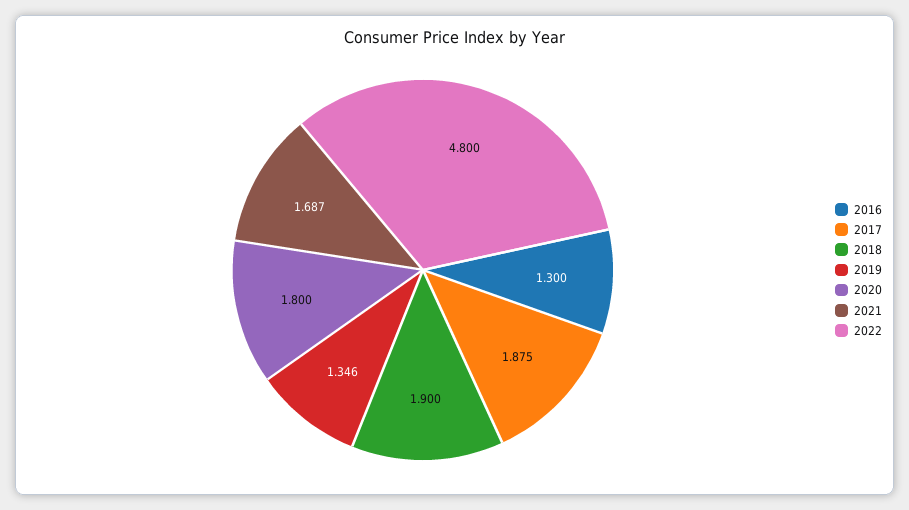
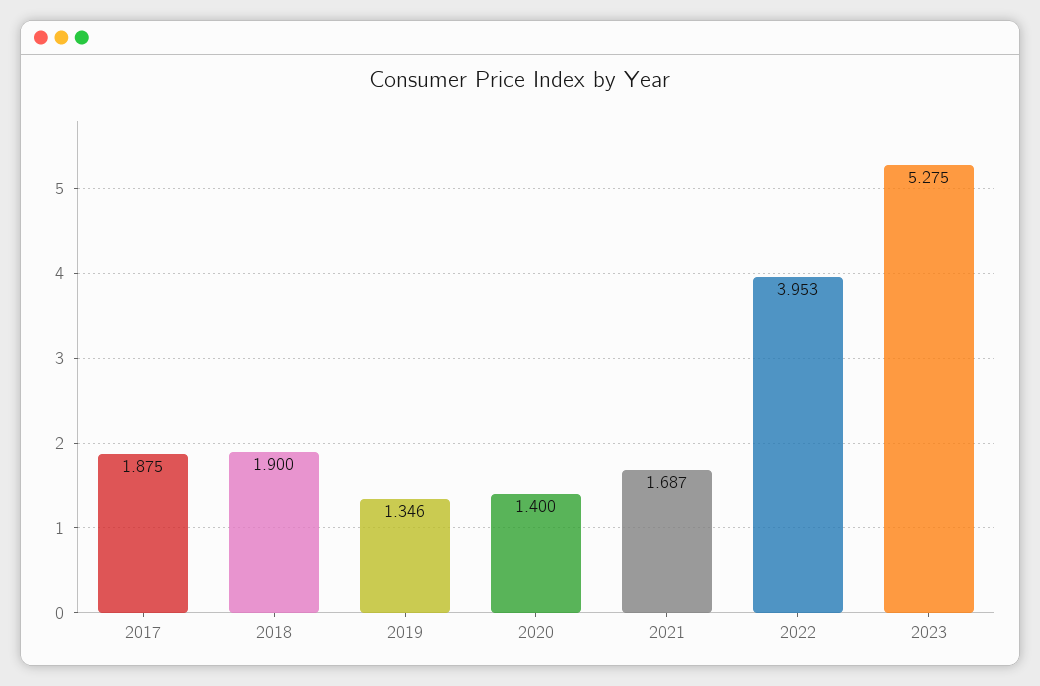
2016: 1.3 -> none
2020: 1.8 -> 1.4
2022: 4.8 -> 3.953
2023: none -> 5.275

